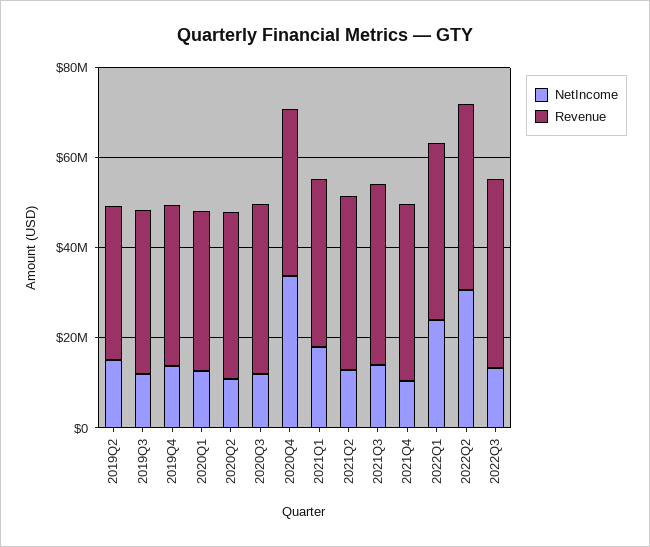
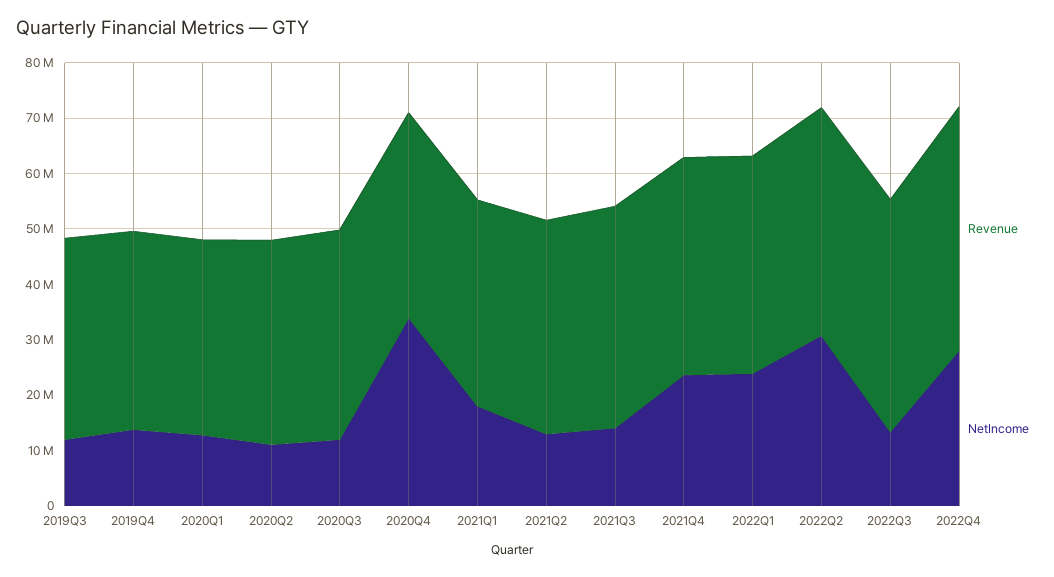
NetIncome, 2019Q2: 15000000 -> none
Revenue, 2019Q2: 35000000 -> none
NetIncome, 2021Q4: 10000000 -> 24000000
Revenue, 2022Q4: none -> 44000000
NetIncome, 2022Q4: none -> 28000000

